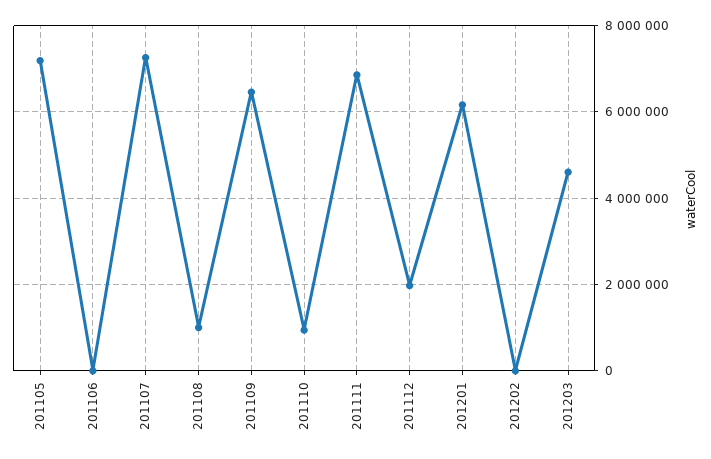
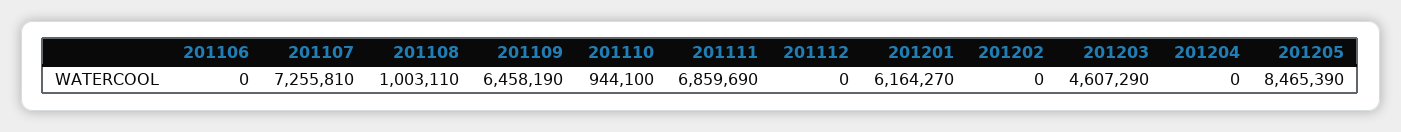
201105: 7200000 -> none
201112: 2000000 -> 0
201204: none -> 0
201205: none -> 8465390

